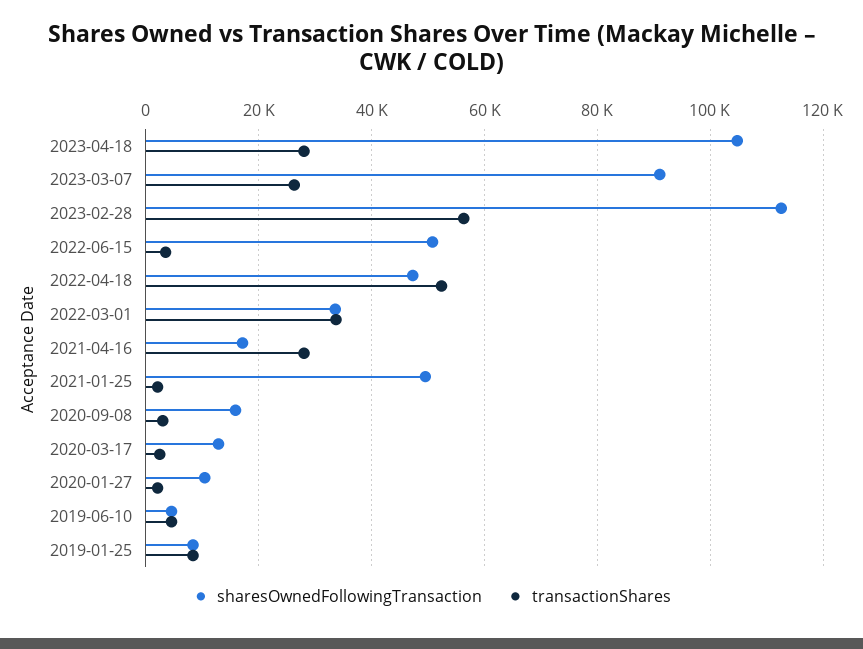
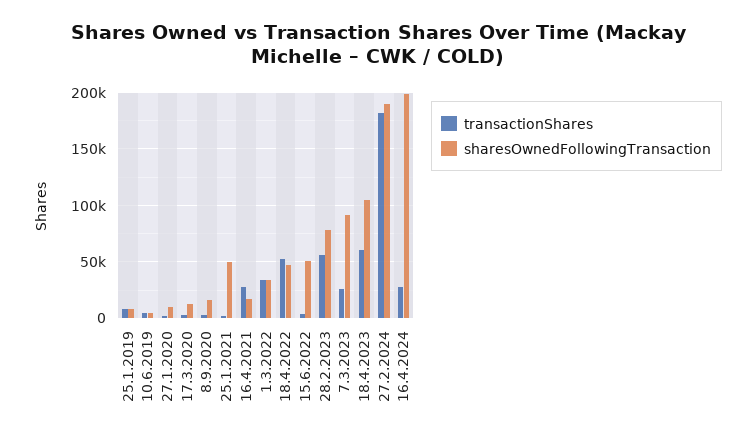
transactionShares, 2023-04-18: 28000 -> 60000
sharesOwnedFollowingTransaction, 2023-02-28: 112000 -> 80000
transactionShares, 27.2.2024: none -> 180000
sharesOwnedFollowingTransaction, 27.2.2024: none -> 190000
transactionShares, 16.4.2024: none -> 30000
sharesOwnedFollowingTransaction, 16.4.2024: none -> 200000

